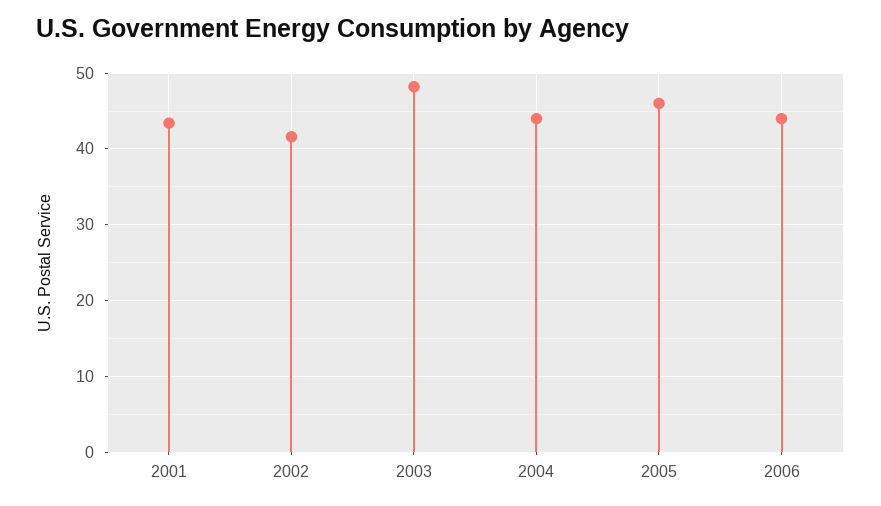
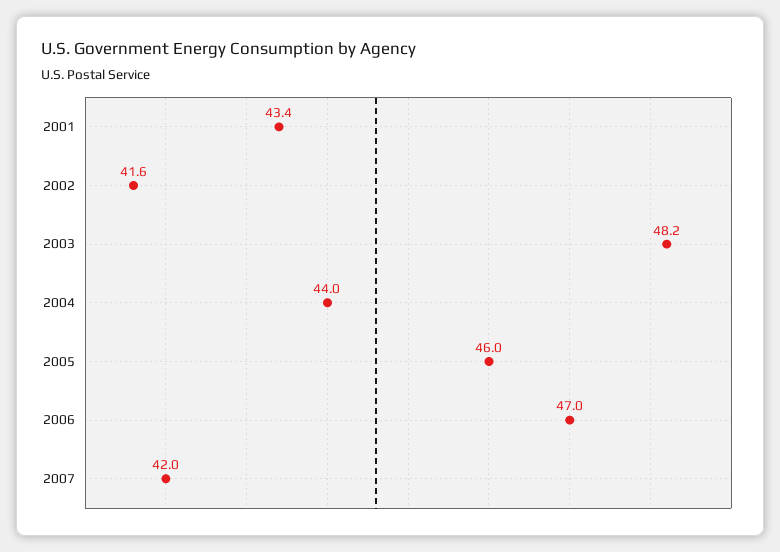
2006: 44 -> 47
2007: none -> 42

